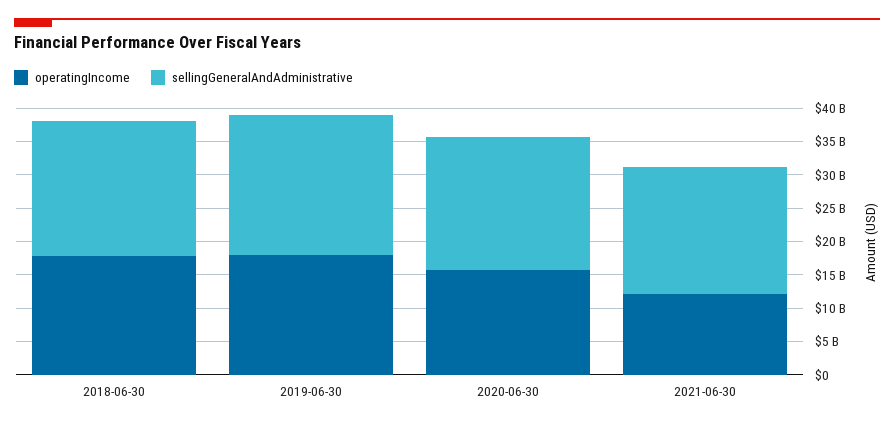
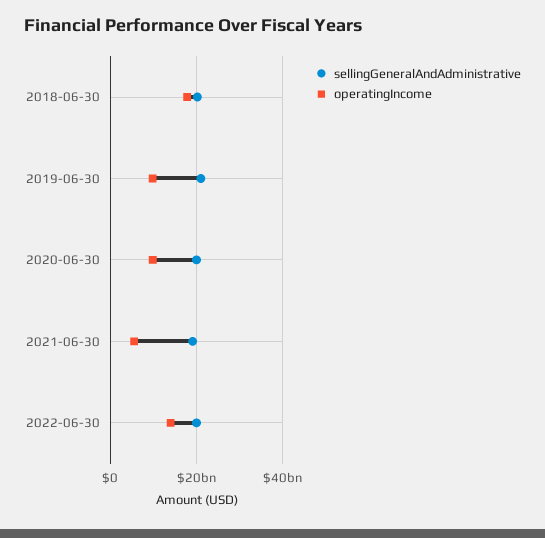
operatingIncome, 2019-06-30: 17500000000 -> 10000000000
operatingIncome, 2020-06-30: 15000000000 -> 10000000000
operatingIncome, 2021-06-30: 12500000000 -> 6000000000
sellingGeneralAndAdministrative, 2022-06-30: none -> 20000000000
operatingIncome, 2022-06-30: none -> 14000000000

